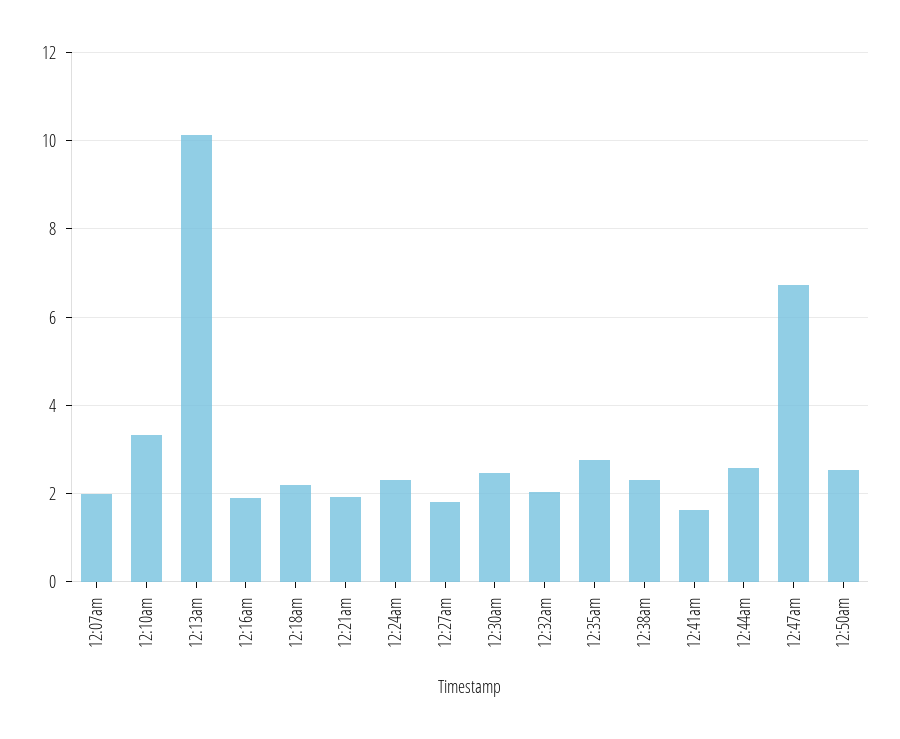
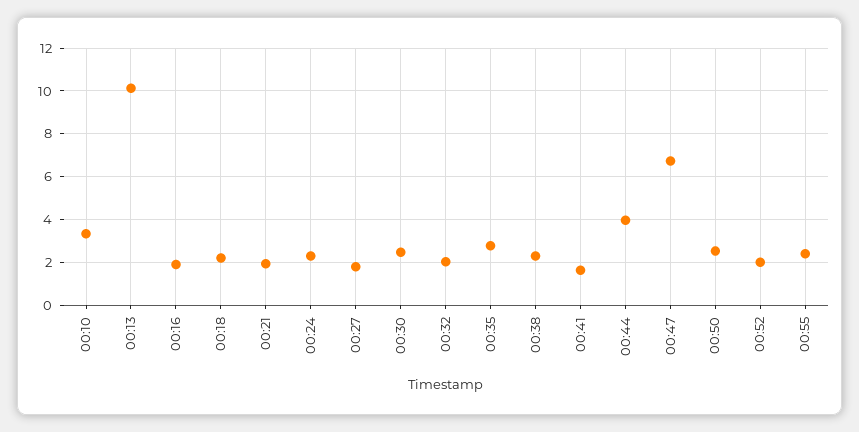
12:07am: 2 -> none
12:44am: 2.6 -> 4
00:52: none -> 2
00:55: none -> 2.5

